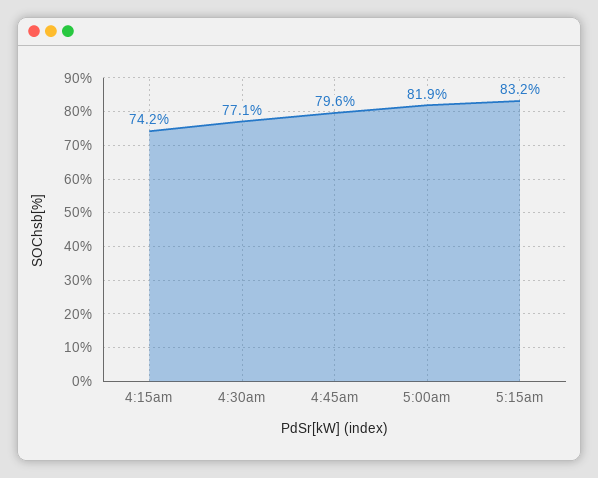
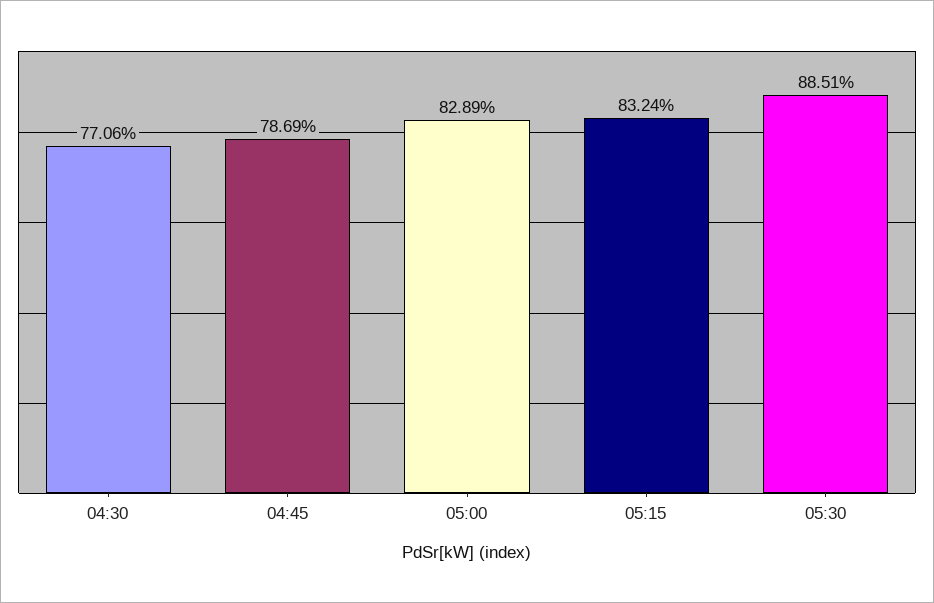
4:15am: 74.2 -> none
4:45am: 79.6 -> 78.69
5:00am: 81.9 -> 82.89
05:30: none -> 88.51

